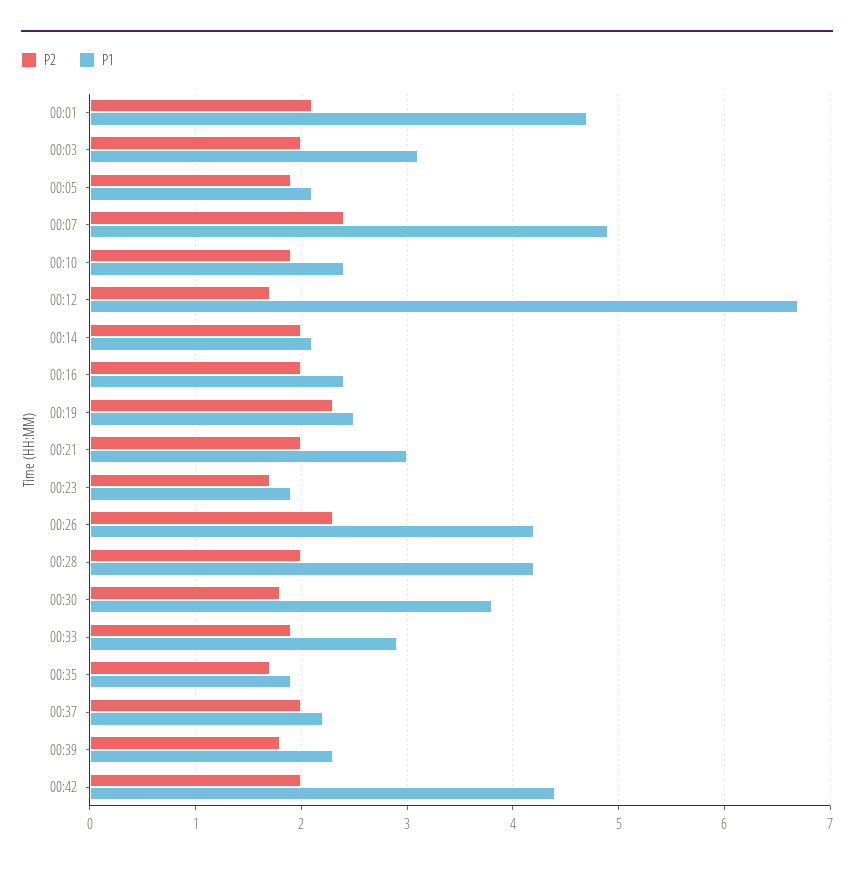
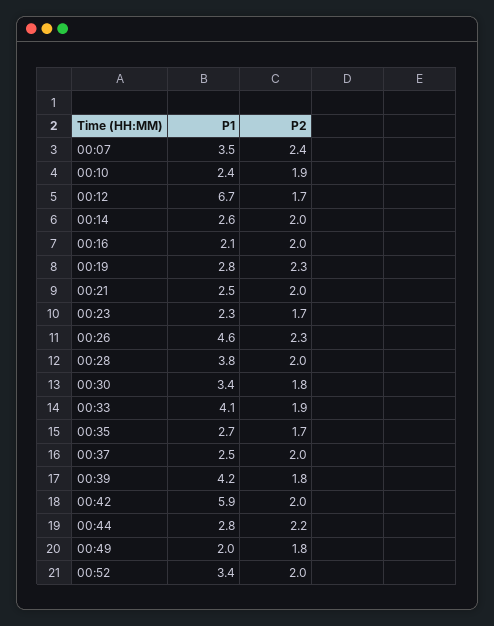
P2, 00:01: 2.1 -> none
P1, 00:01: 4.7 -> none
P2, 00:03: 2 -> none
P1, 00:03: 3.1 -> none
P2, 00:05: 1.9 -> none
P1, 00:05: 2.1 -> none
P1, 00:07: 4.9 -> 3.5
P1, 00:14: 2.1 -> 2.6
P1, 00:16: 2.4 -> 2.1
P1, 00:19: 2.5 -> 2.8
P1, 00:21: 3 -> 2.5
P1, 00:23: 1.9 -> 2.3
P1, 00:26: 4.2 -> 4.6
P1, 00:28: 4.2 -> 3.8
P1, 00:30: 3.8 -> 3.4
P1, 00:33: 2.9 -> 4.1
P1, 00:35: 1.9 -> 2.7
P1, 00:37: 2.2 -> 2.5
P1, 00:39: 2.3 -> 4.2
P1, 00:42: 4.4 -> 5.9
P1, 00:44: none -> 2.8
P2, 00:44: none -> 2.2
P1, 00:49: none -> 2
P2, 00:49: none -> 1.8
P1, 00:52: none -> 3.4
P2, 00:52: none -> 2

